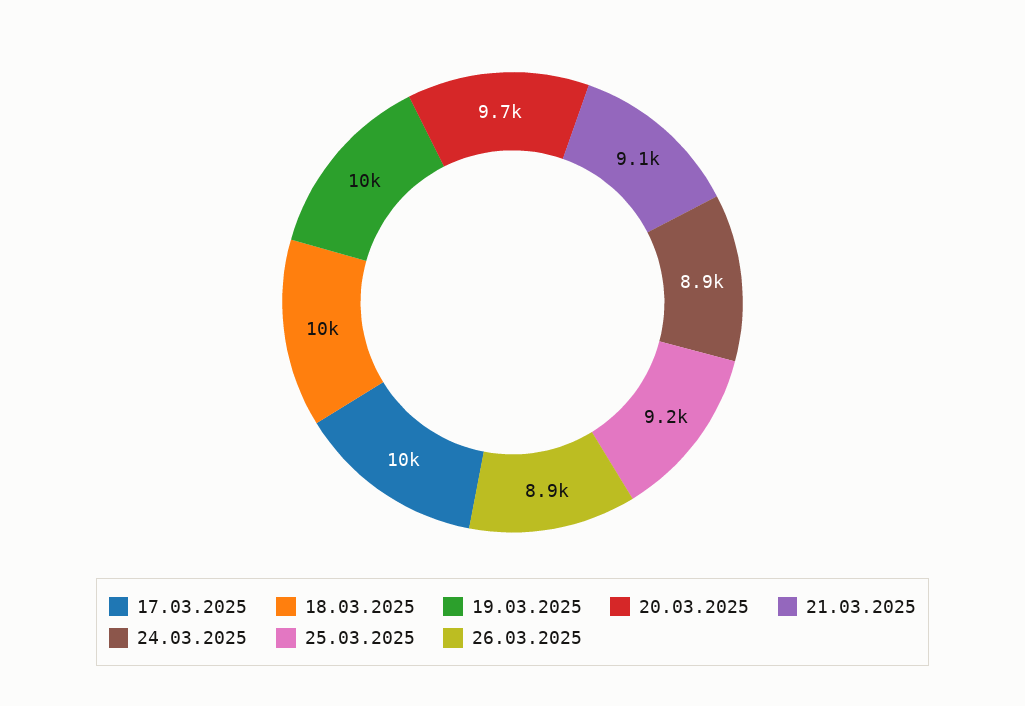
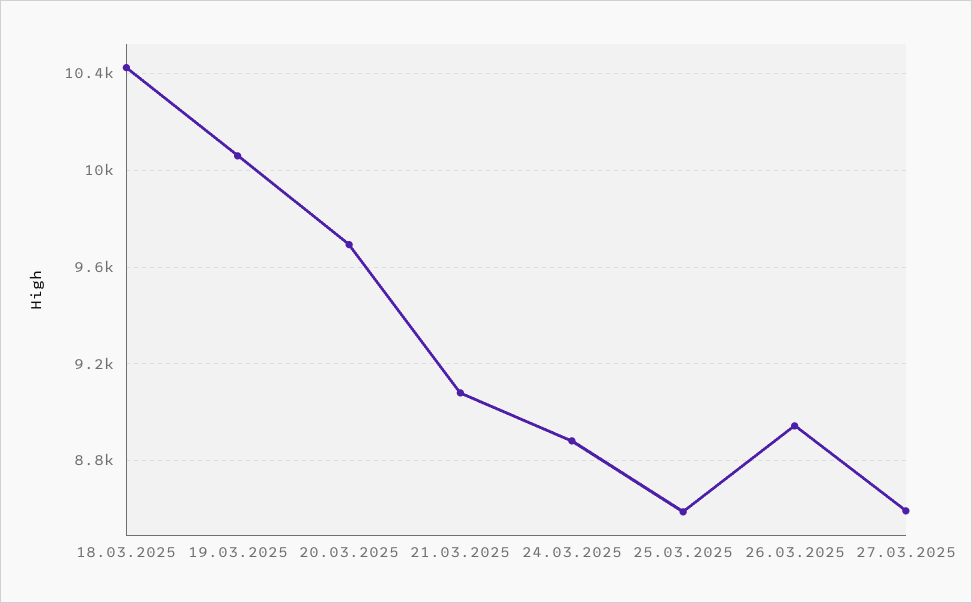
17.03.2025: 10000 -> none
25.03.2025: 9200 -> 8600
27.03.2025: none -> 8600

